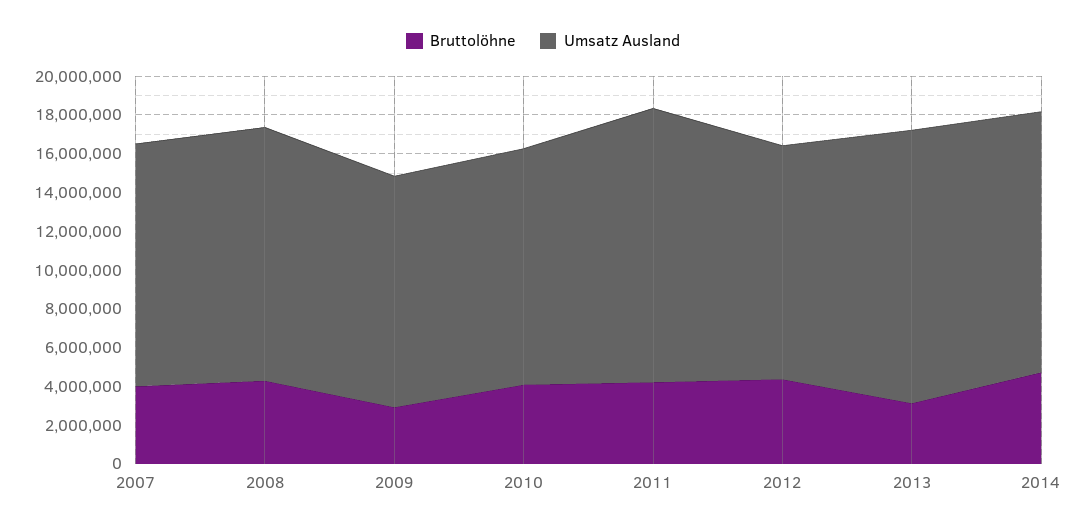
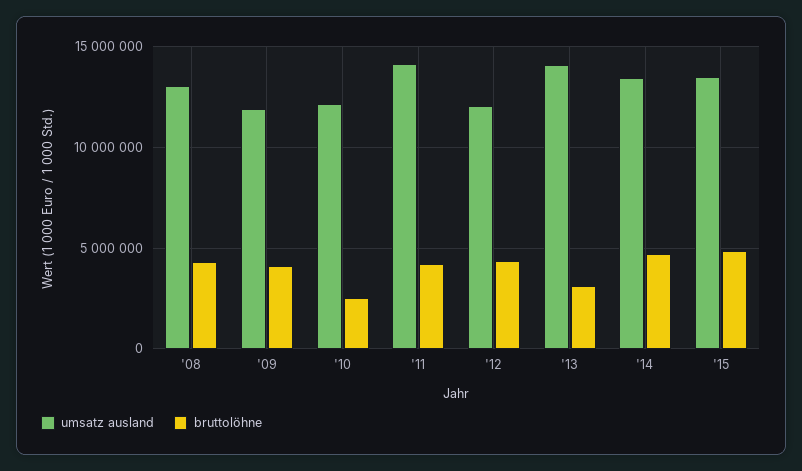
Bruttolöhne, 2007: 4000000 -> none
Umsatz Ausland, 2007: 12500000 -> none
Bruttolöhne, 2009: 3000000 -> 4000000
Bruttolöhne, 2010: 4000000 -> 2500000
Umsatz Ausland, '15: none -> 13500000
Bruttolöhne, '15: none -> 5000000

